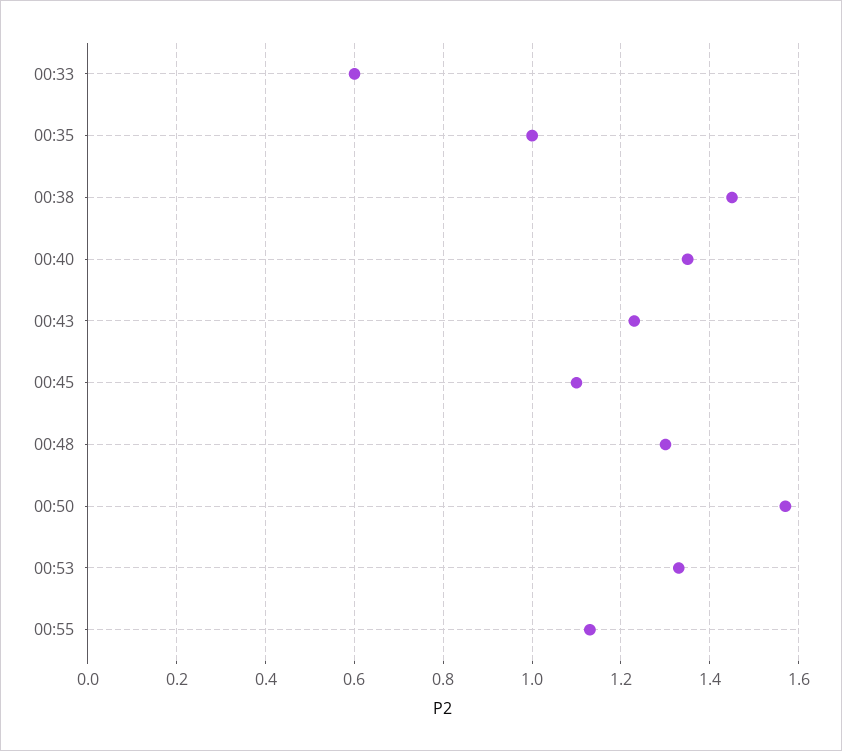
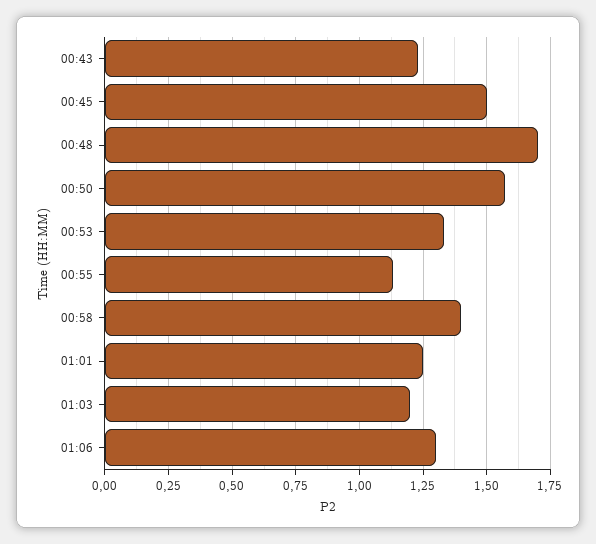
00:33: 0.6 -> none
00:35: 1 -> none
00:38: 1.45 -> none
00:40: 1.35 -> none
00:45: 1.1 -> 1.5
00:48: 1.3 -> 1.7
00:58: none -> 1.4
01:01: none -> 1.25
01:03: none -> 1.2
01:06: none -> 1.3

